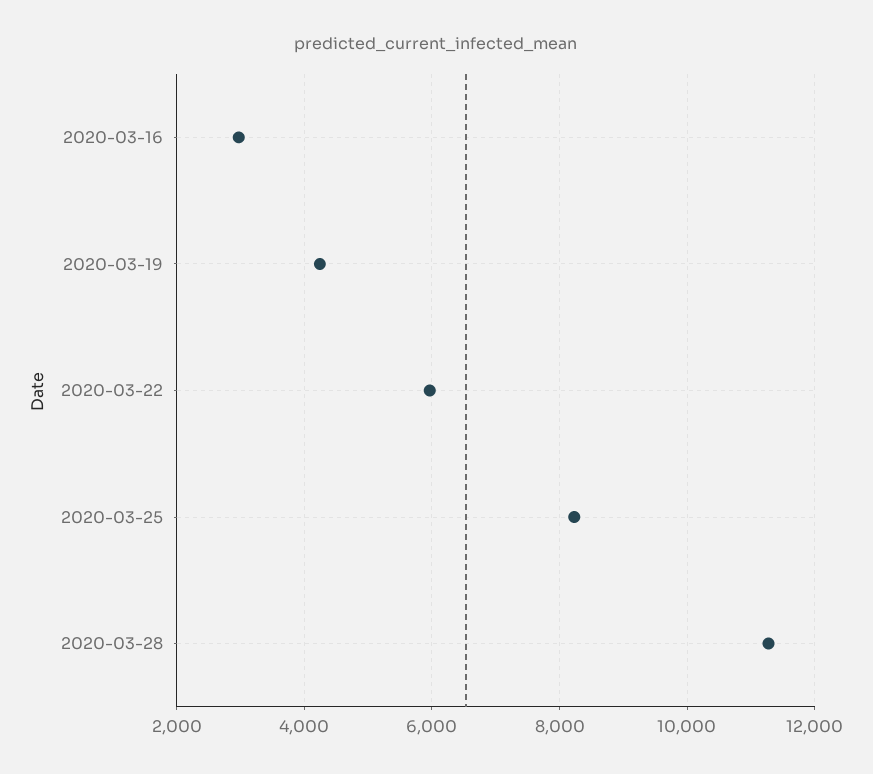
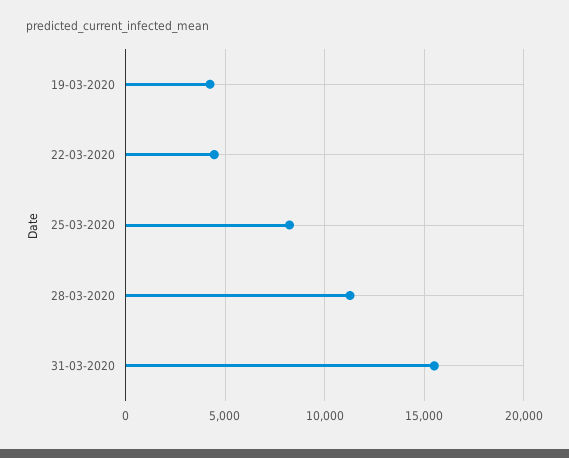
2020-03-16: 3000 -> none
2020-03-22: 6000 -> 4500
31-03-2020: none -> 15500

